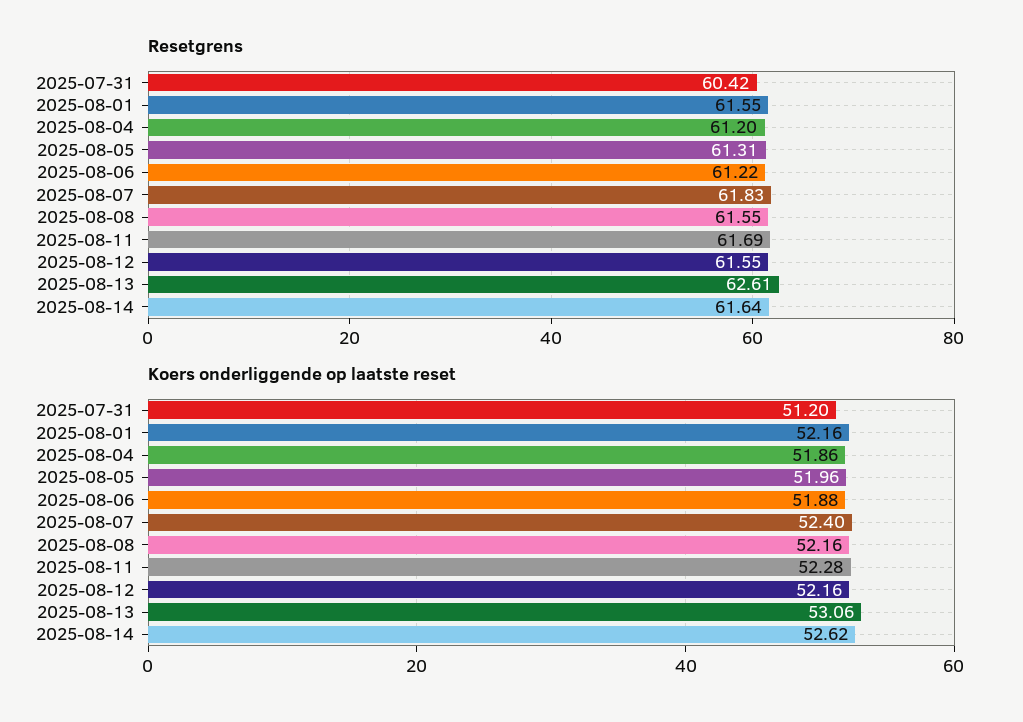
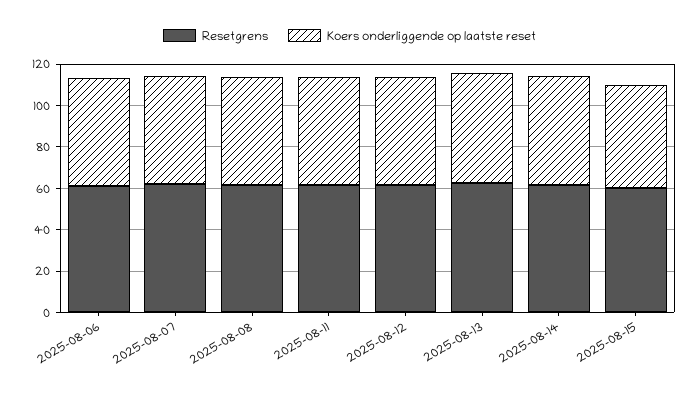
Resetgrens, 2025-07-31: 60.42 -> none
Resetgrens, 2025-08-01: 61.55 -> none
Resetgrens, 2025-08-04: 61.2 -> none
Resetgrens, 2025-08-05: 61.31 -> none
Koers onderliggende op laatste reset, 2025-07-31: 51.2 -> none
Koers onderliggende op laatste reset, 2025-08-01: 52.16 -> none
Koers onderliggende op laatste reset, 2025-08-04: 51.86 -> none
Koers onderliggende op laatste reset, 2025-08-05: 51.96 -> none
Resetgrens, 2025-08-15: none -> 60
Koers onderliggende op laatste reset, 2025-08-15: none -> 50

